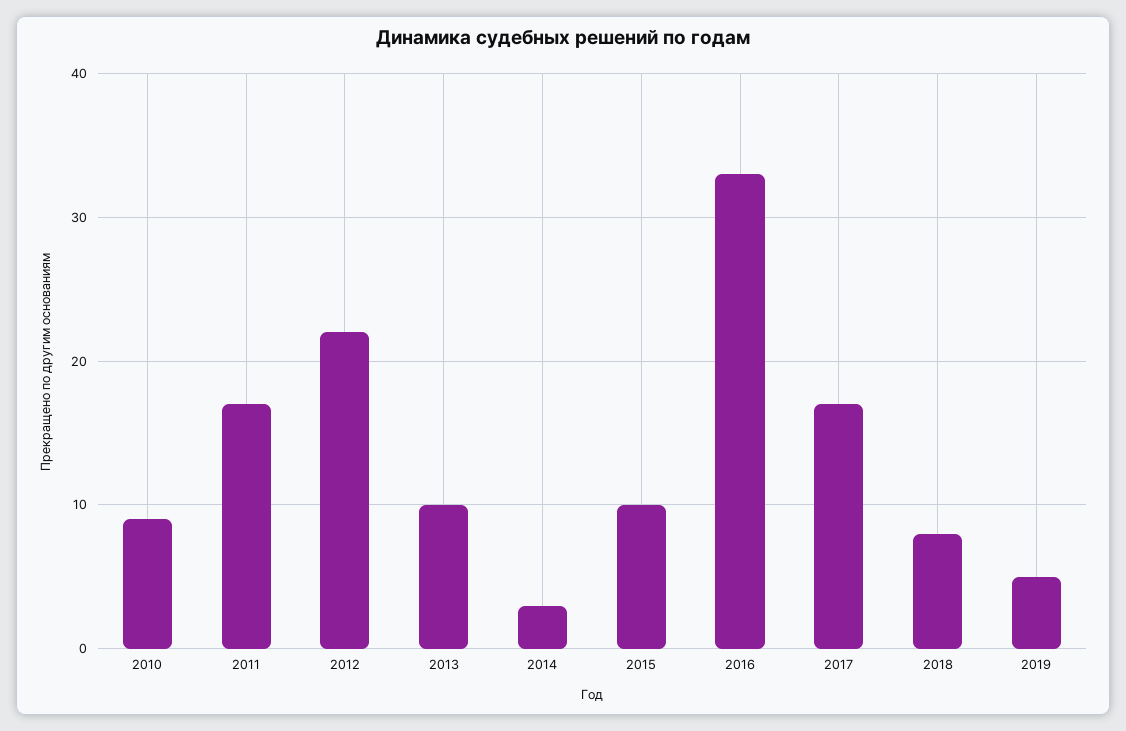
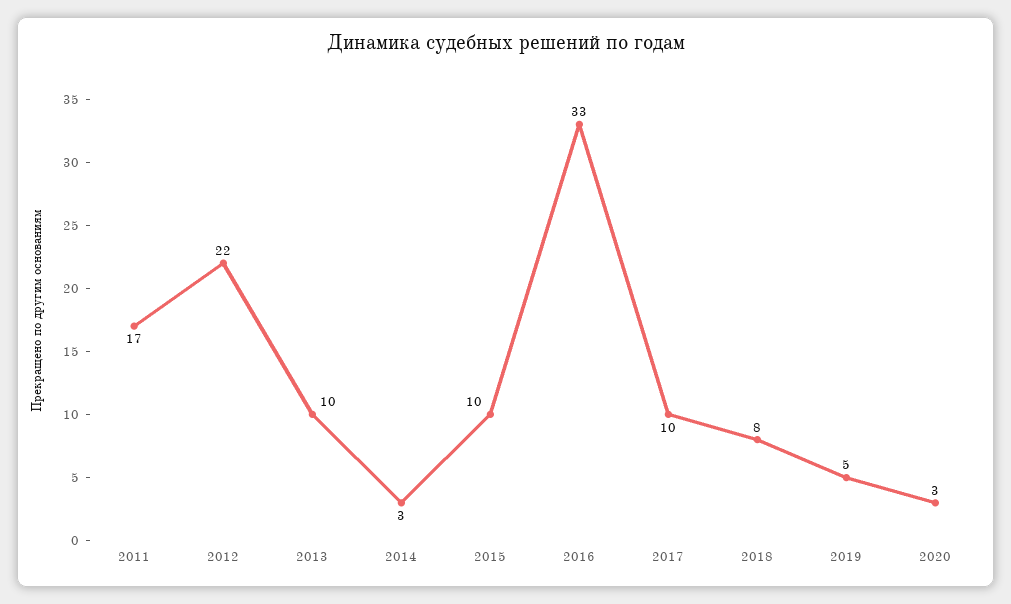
2010: 9 -> none
2017: 17 -> 10
2020: none -> 3

